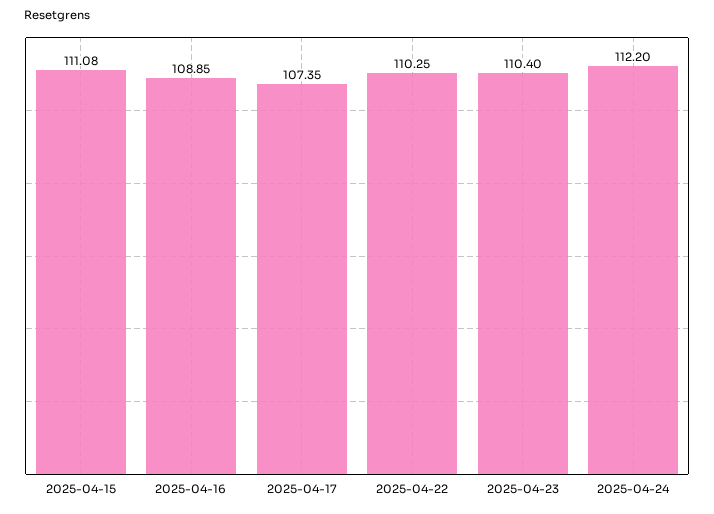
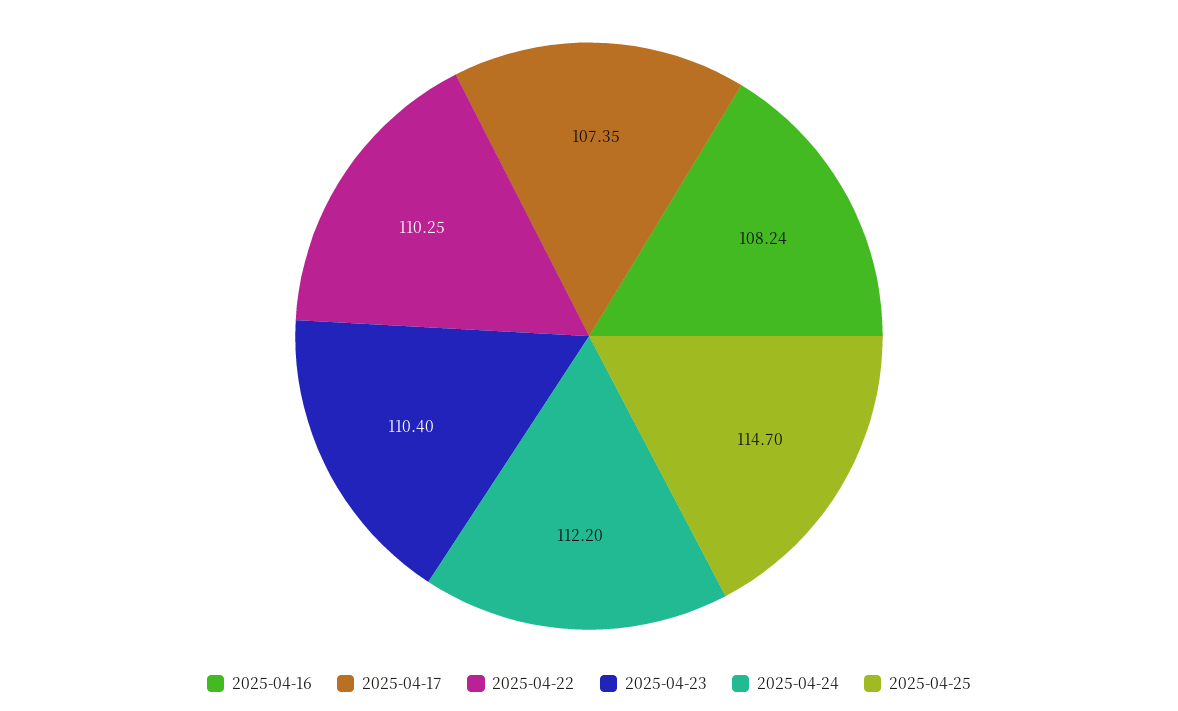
2025-04-15: 111.08 -> none
2025-04-16: 108.85 -> 108.24
2025-04-25: none -> 114.7

